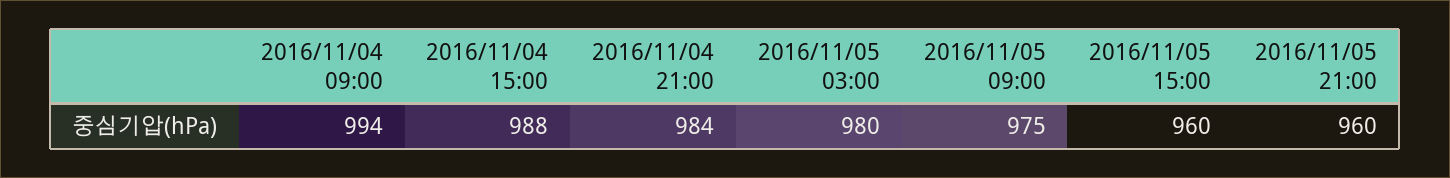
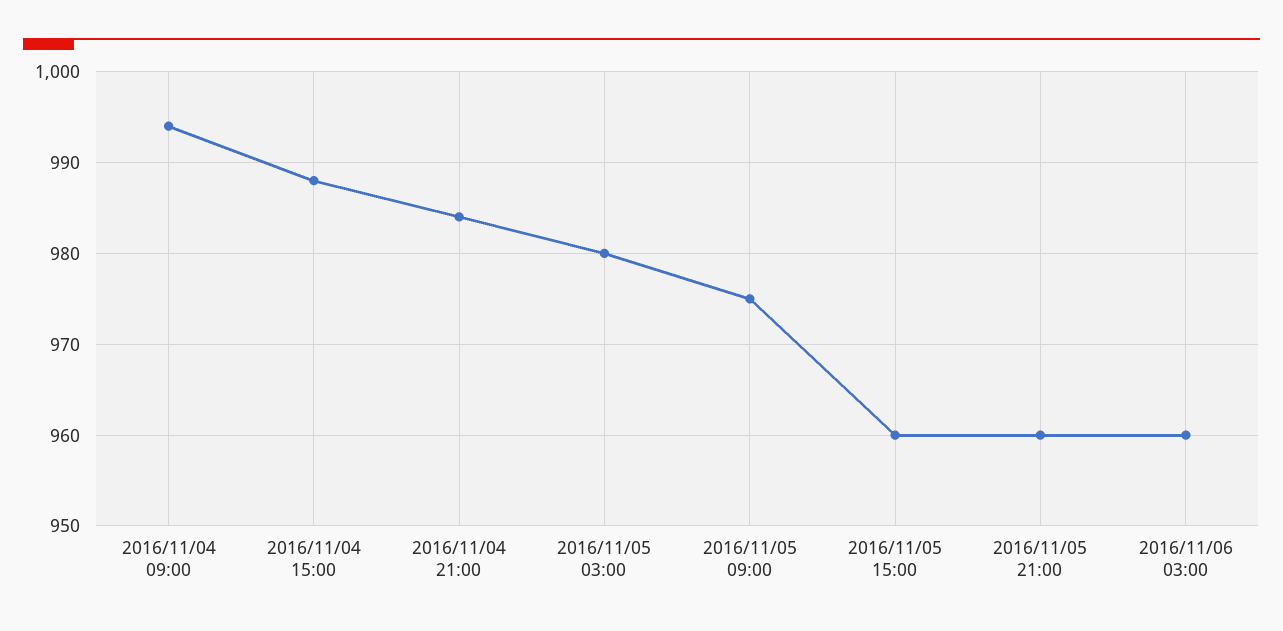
2016/11/06 03:00: none -> 960

